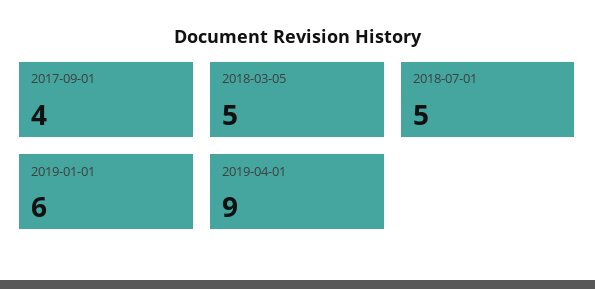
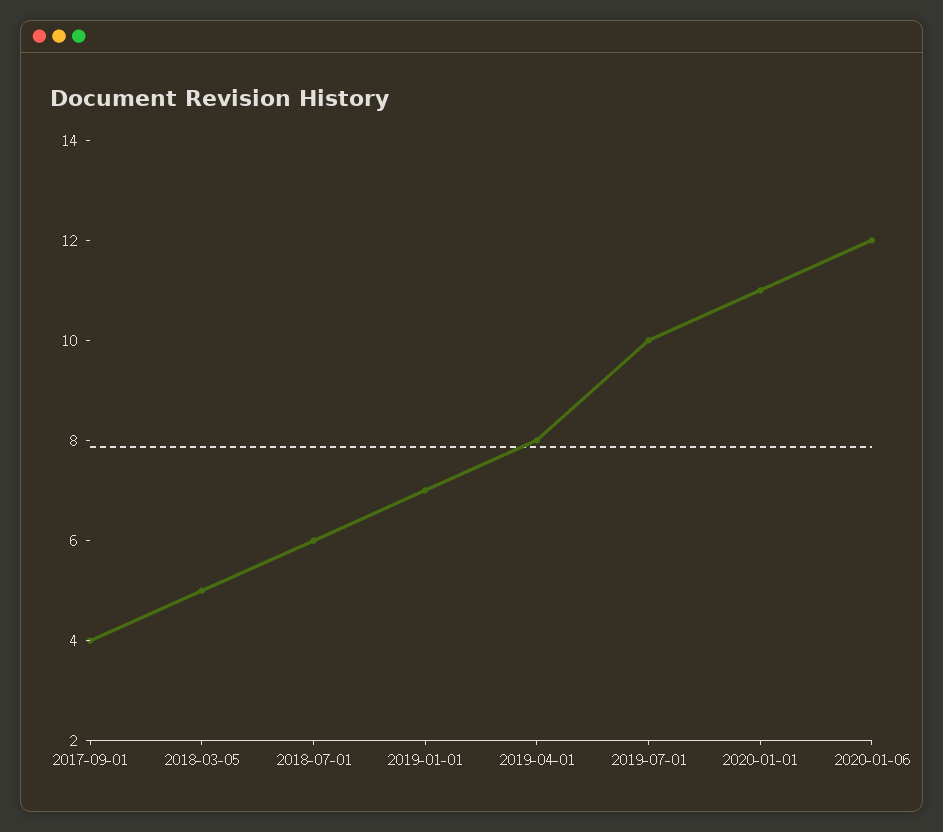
2018-07-01: 5 -> 6
2019-01-01: 6 -> 7
2019-04-01: 9 -> 8
2019-07-01: none -> 10
2020-01-01: none -> 11
2020-01-06: none -> 12

